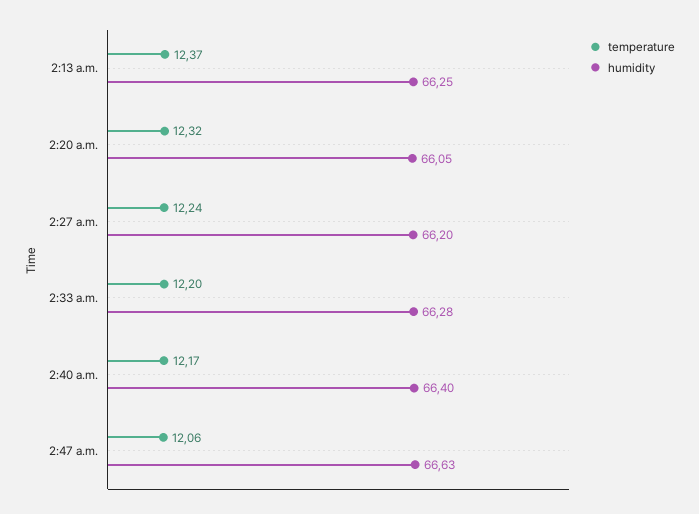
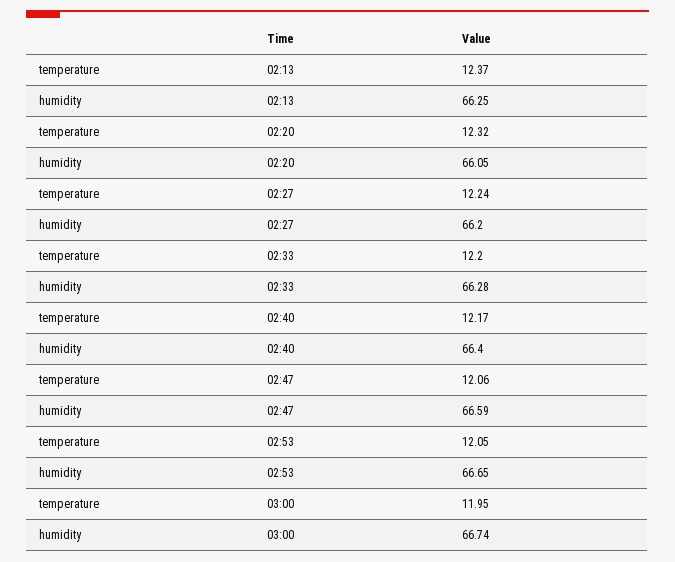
humidity, 2:47 a.m.: 66.63 -> 66.59
temperature, 02:53: none -> 12.05
humidity, 02:53: none -> 66.65
temperature, 03:00: none -> 11.95
humidity, 03:00: none -> 66.74

